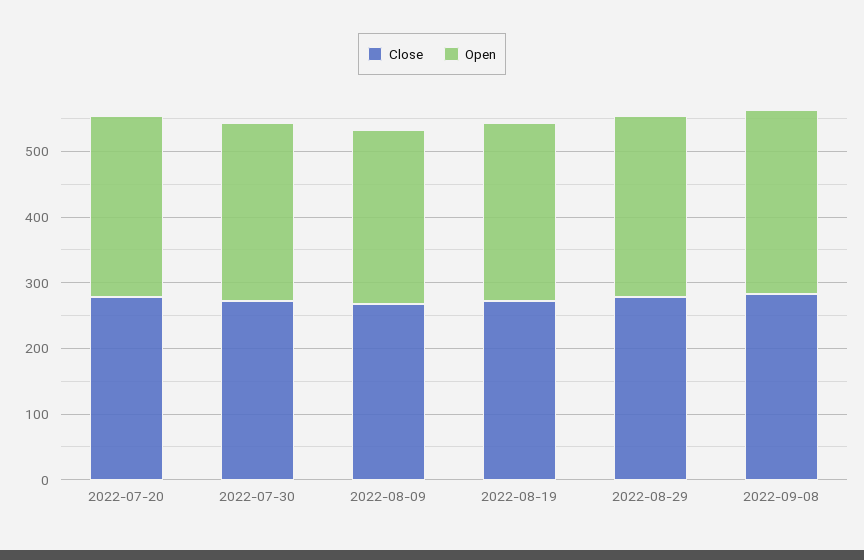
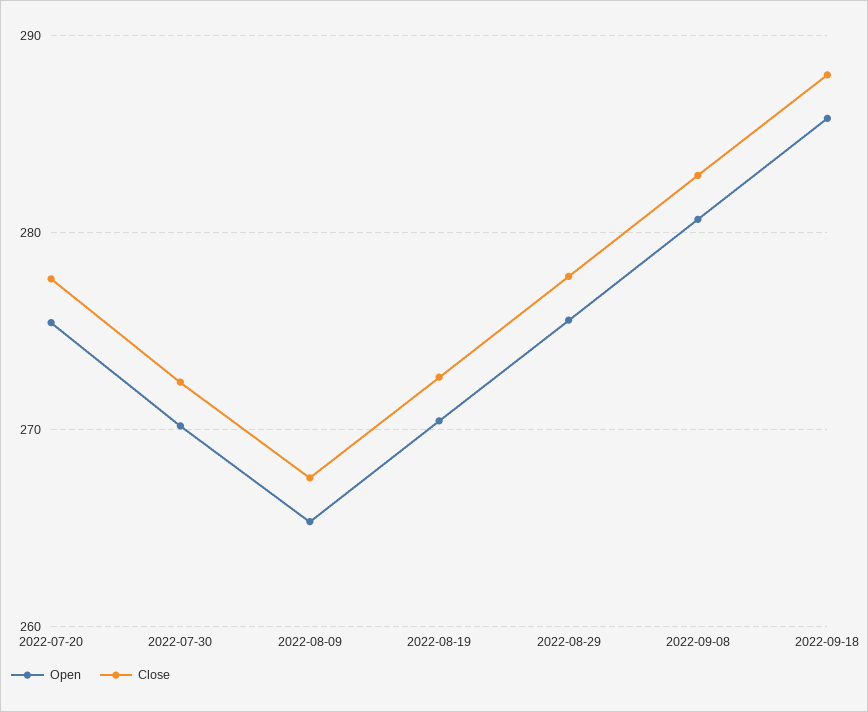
Open, 2022-09-18: none -> 286
Close, 2022-09-18: none -> 288

